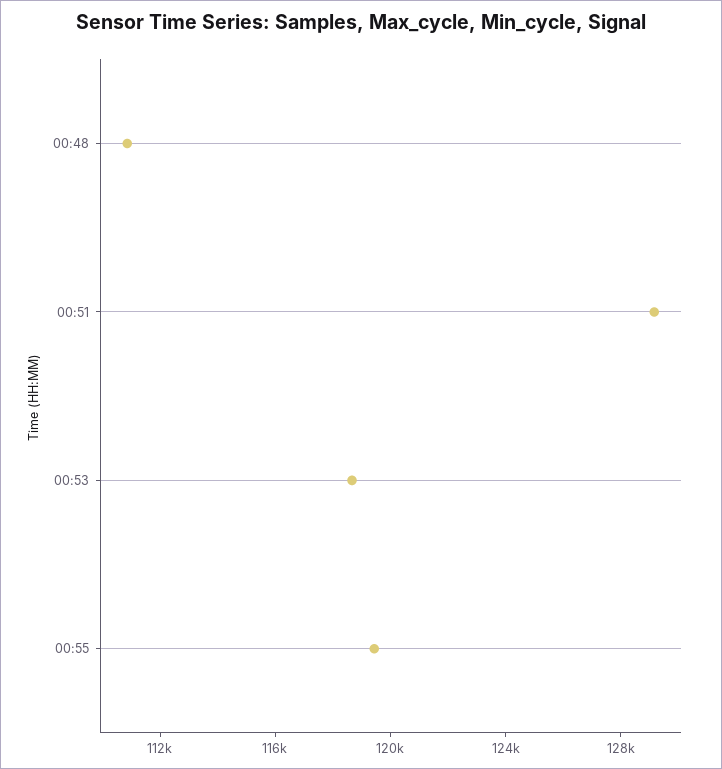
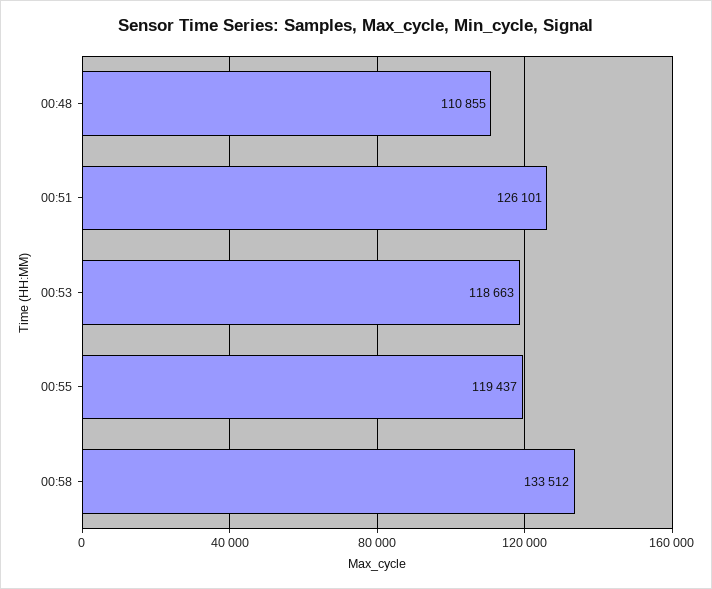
00:51: 129000 -> 126101
00:58: none -> 133512

